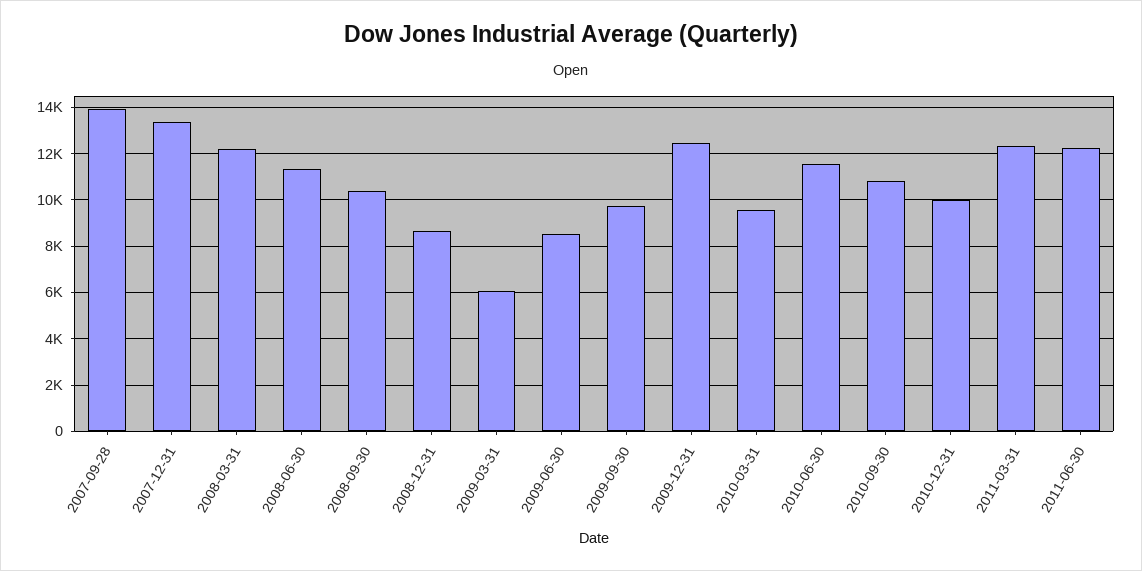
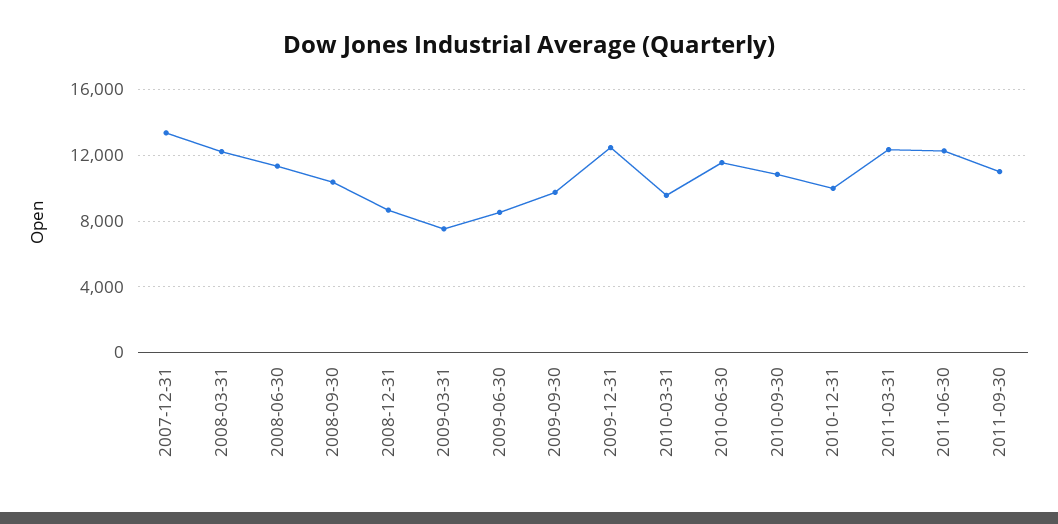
2007-09-28: 14000 -> none
2009-03-31: 6000 -> 7500
2011-09-30: none -> 11000

